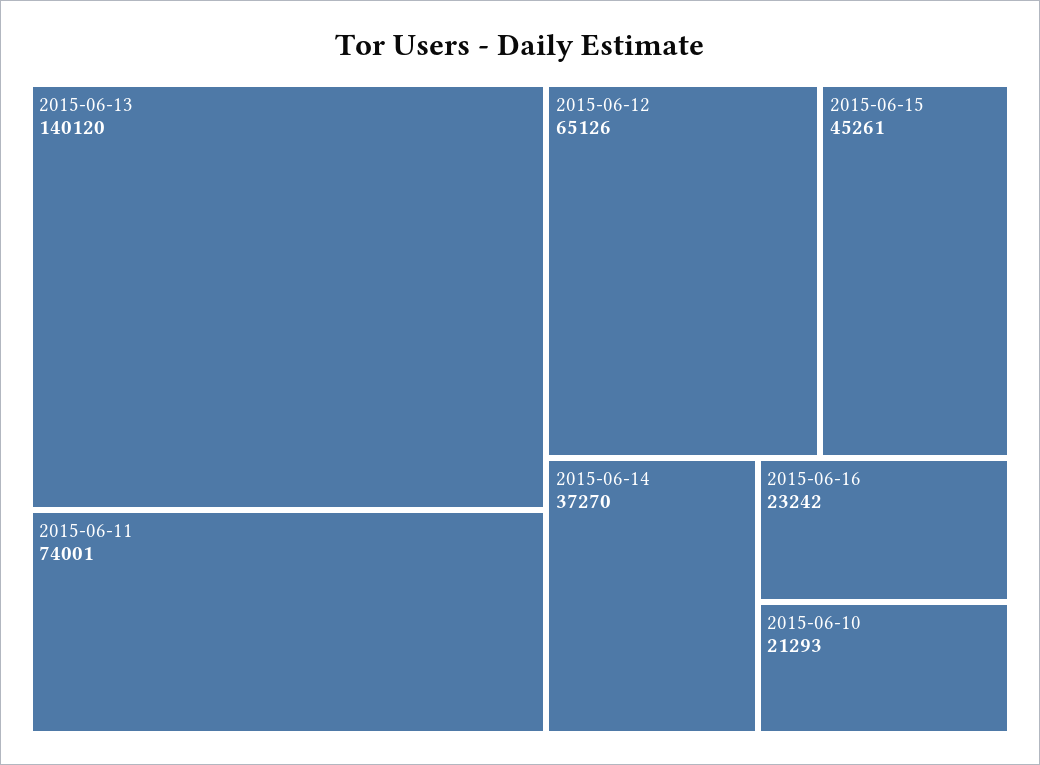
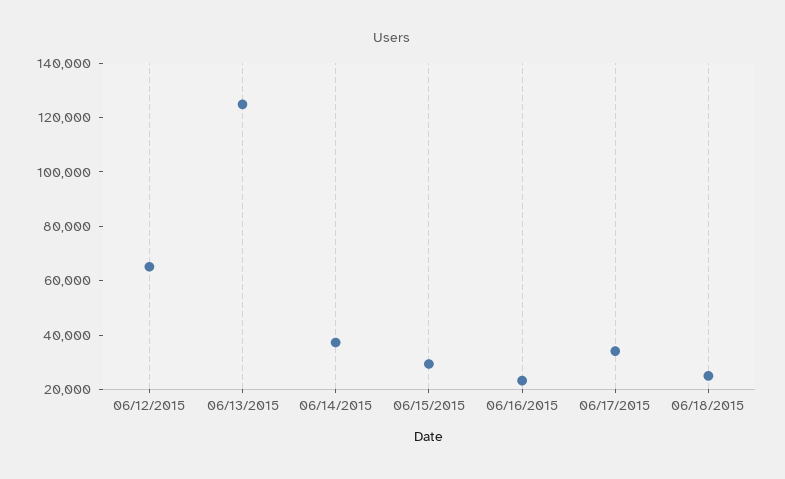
2015-06-13: 140120 -> 125000
2015-06-11: 74001 -> none
2015-06-15: 45261 -> 30000
2015-06-10: 21293 -> none
06/17/2015: none -> 35000
06/18/2015: none -> 25000

